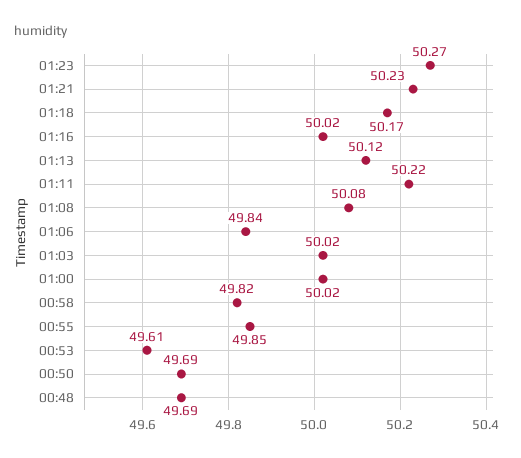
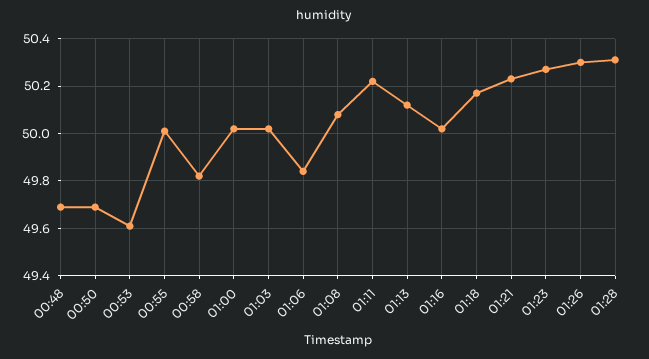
00:55: 49.85 -> 50
01:26: none -> 50.3
01:28: none -> 50.3

